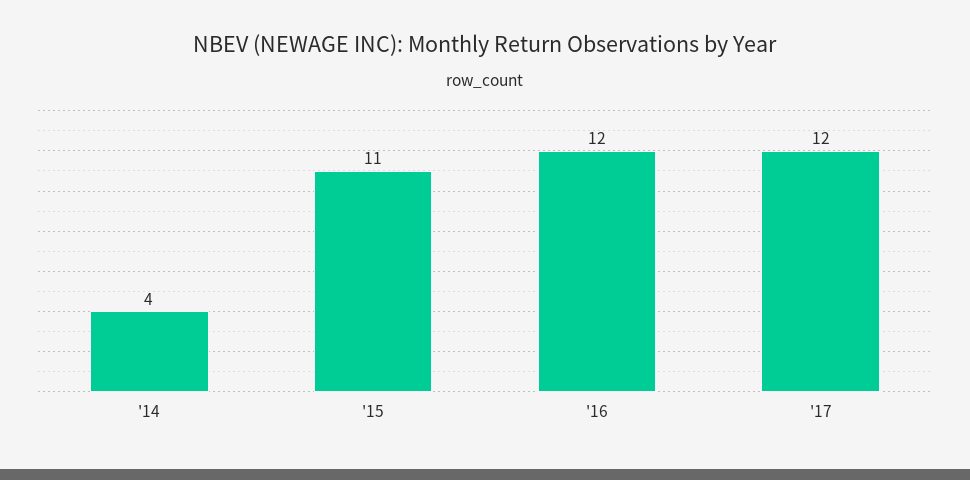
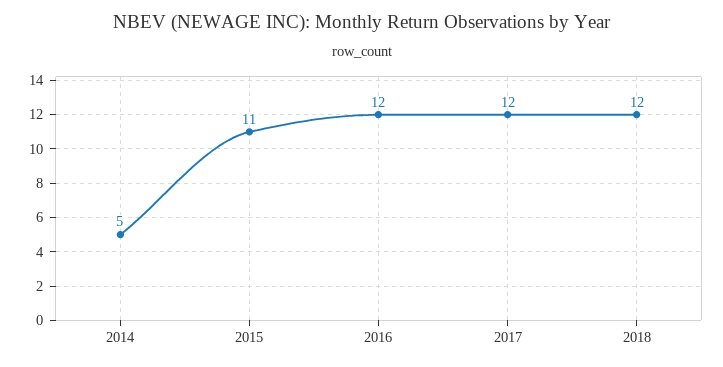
'14: 4 -> 5
2018: none -> 12

